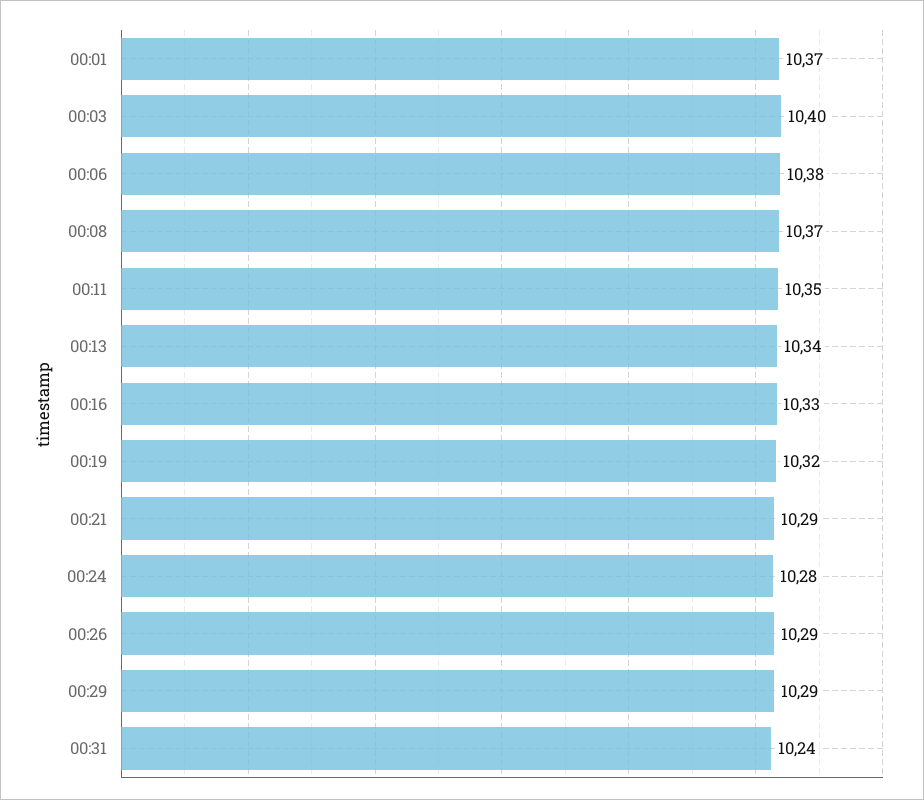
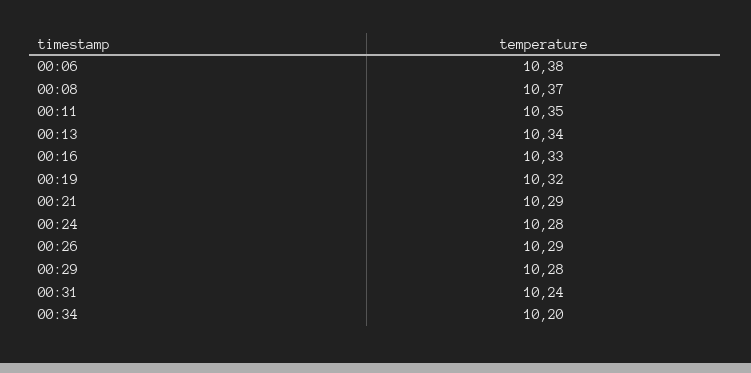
00:01: 10.37 -> none
00:03: 10.4 -> none
00:29: 10.29 -> 10.28
00:34: none -> 10.2

